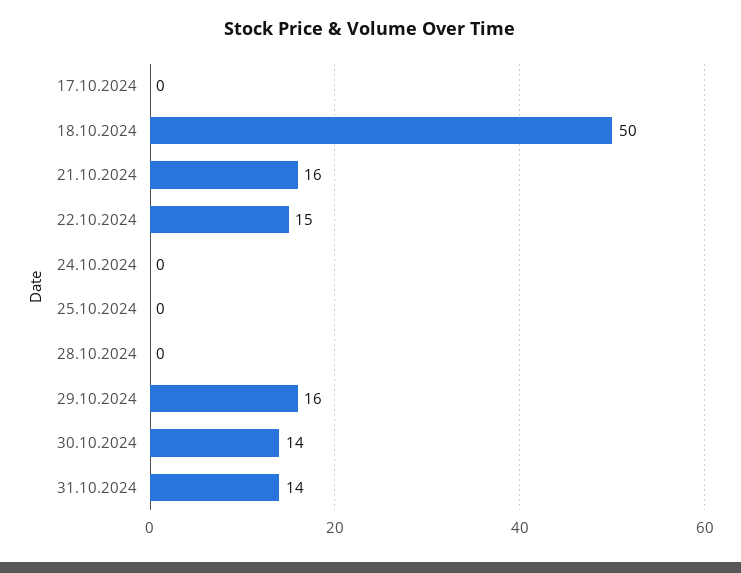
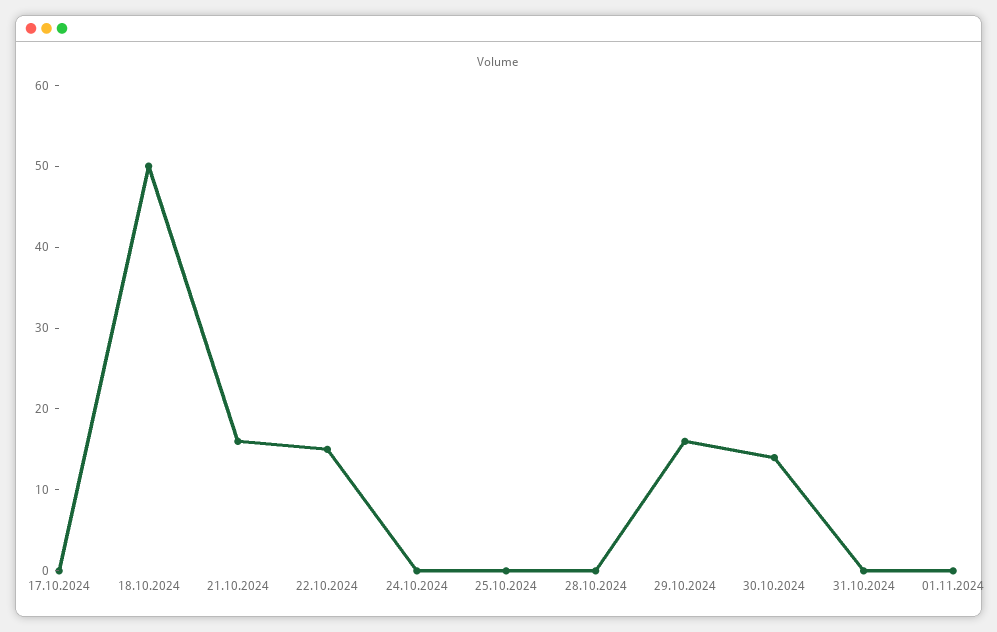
31.10.2024: 14 -> 0
01.11.2024: none -> 0

